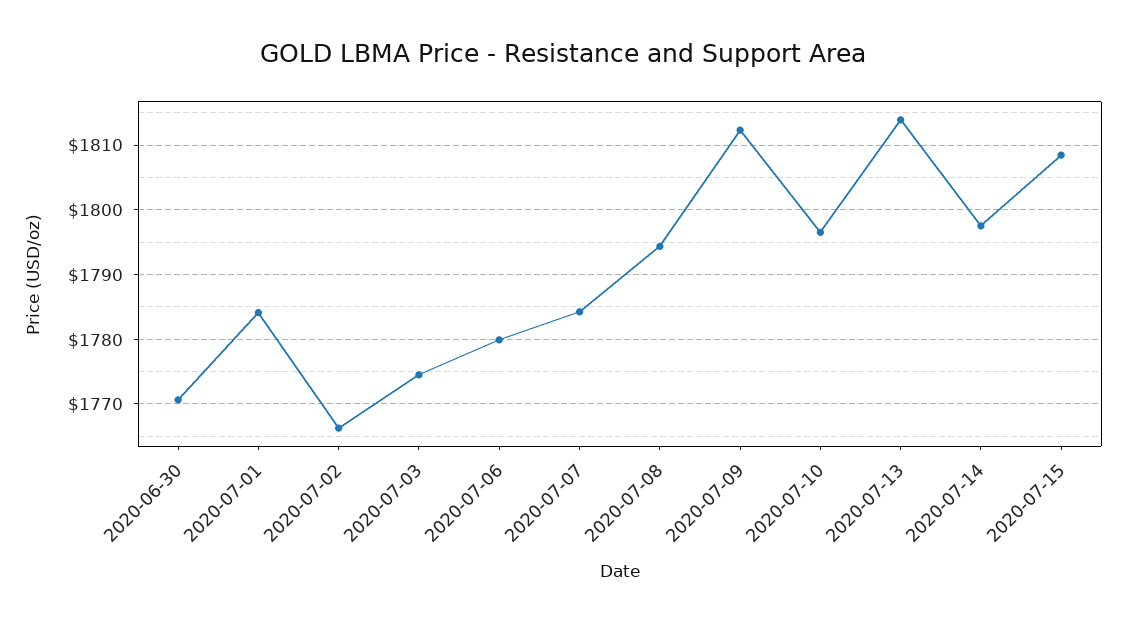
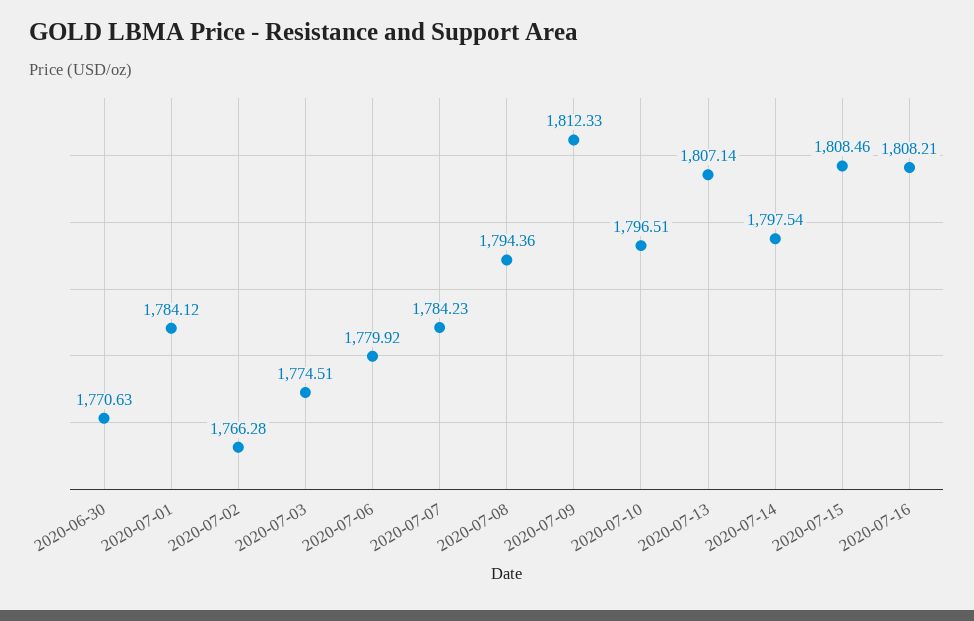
2020-07-13: 1814 -> 1807.14
2020-07-16: none -> 1808.21

